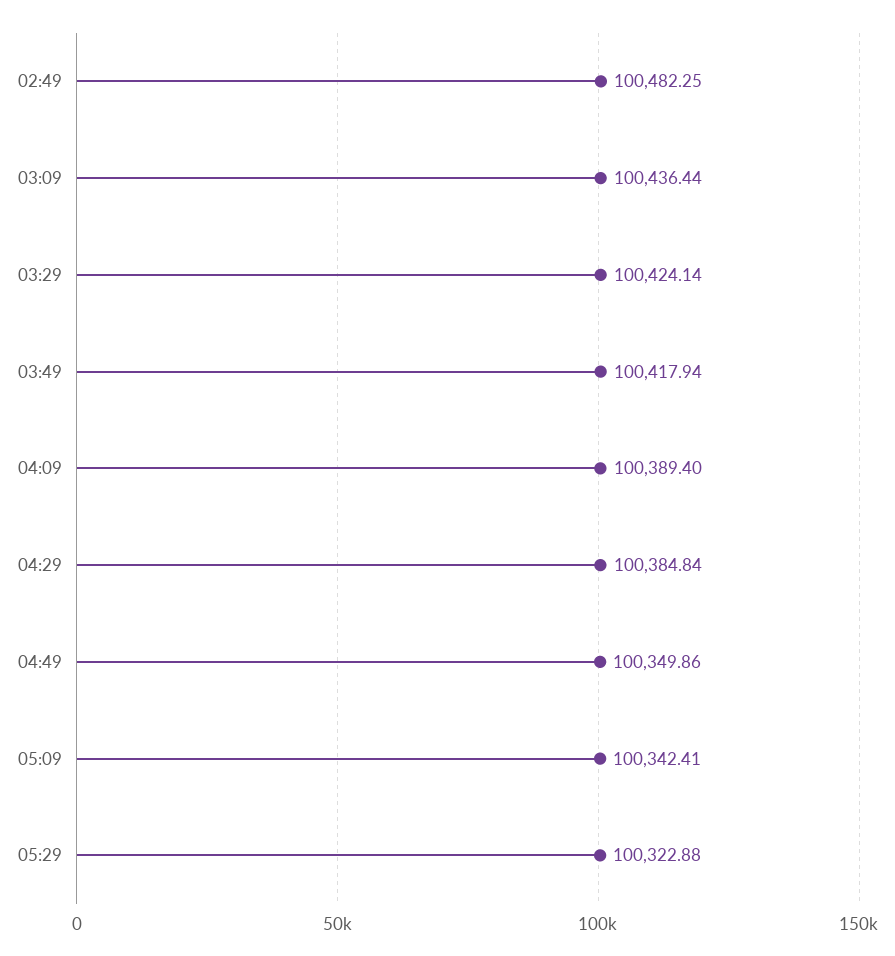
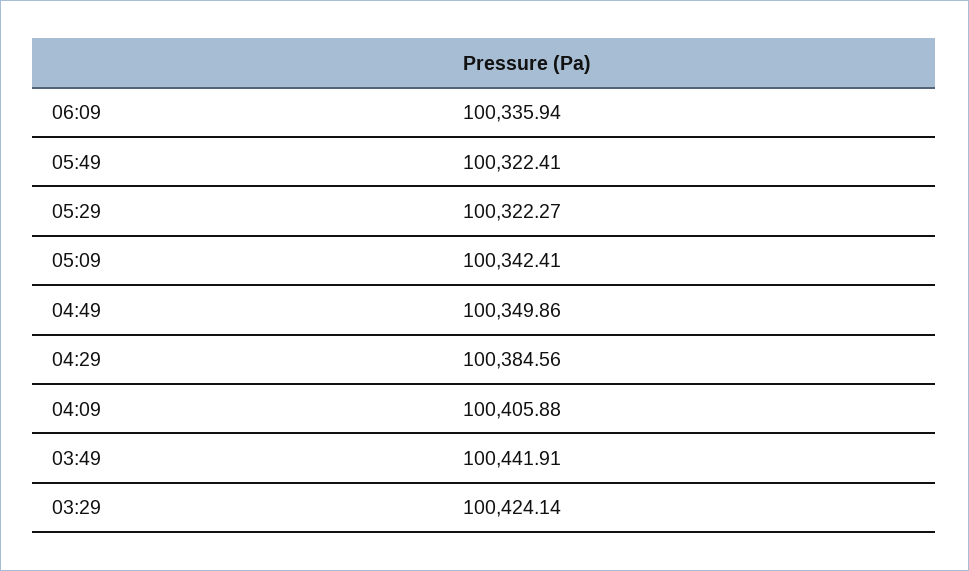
02:49: 100482.25 -> none
03:09: 100436.44 -> none
03:49: 100417.94 -> 100441.91
04:09: 100389.4 -> 100405.88
04:29: 100384.84 -> 100384.56
05:29: 100322.88 -> 100322.27
06:09: none -> 100335.94
05:49: none -> 100322.41

